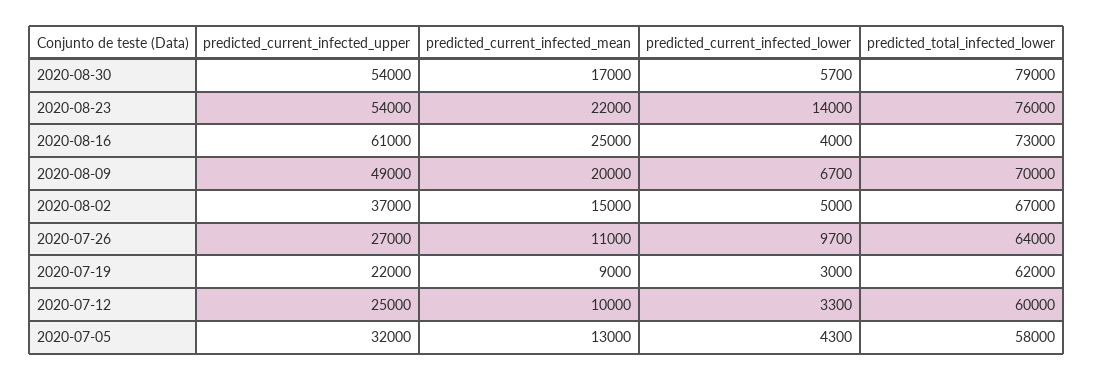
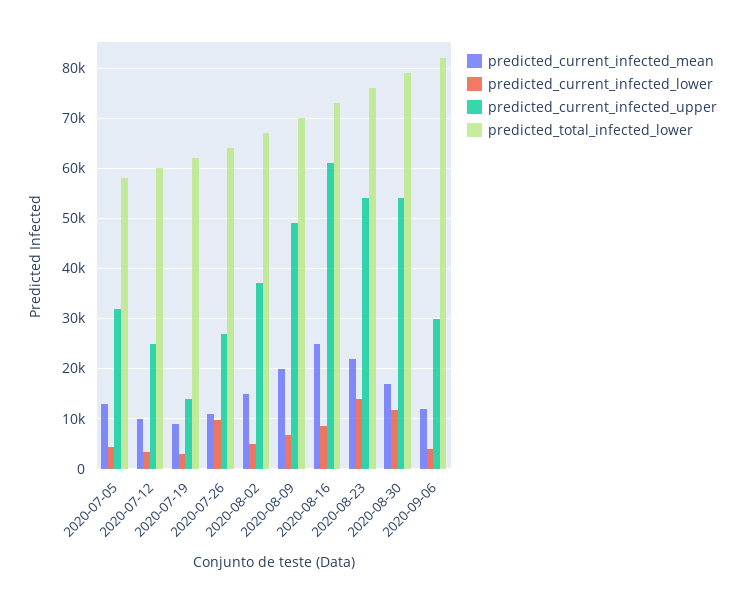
predicted_current_infected_lower, 2020-08-30: 5700 -> 12000
predicted_current_infected_lower, 2020-08-16: 4000 -> 8000
predicted_current_infected_upper, 2020-07-19: 22000 -> 14000
predicted_current_infected_mean, 2020-09-06: none -> 12000
predicted_current_infected_lower, 2020-09-06: none -> 4000
predicted_current_infected_upper, 2020-09-06: none -> 30000
predicted_total_infected_lower, 2020-09-06: none -> 82000

